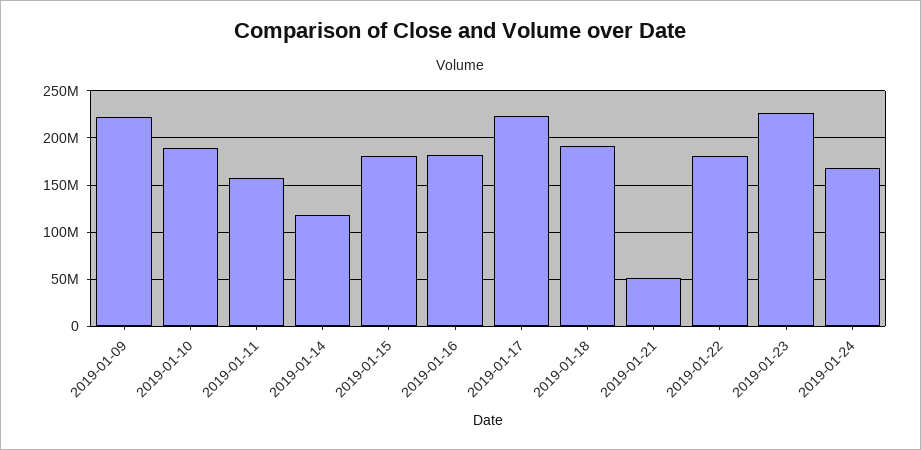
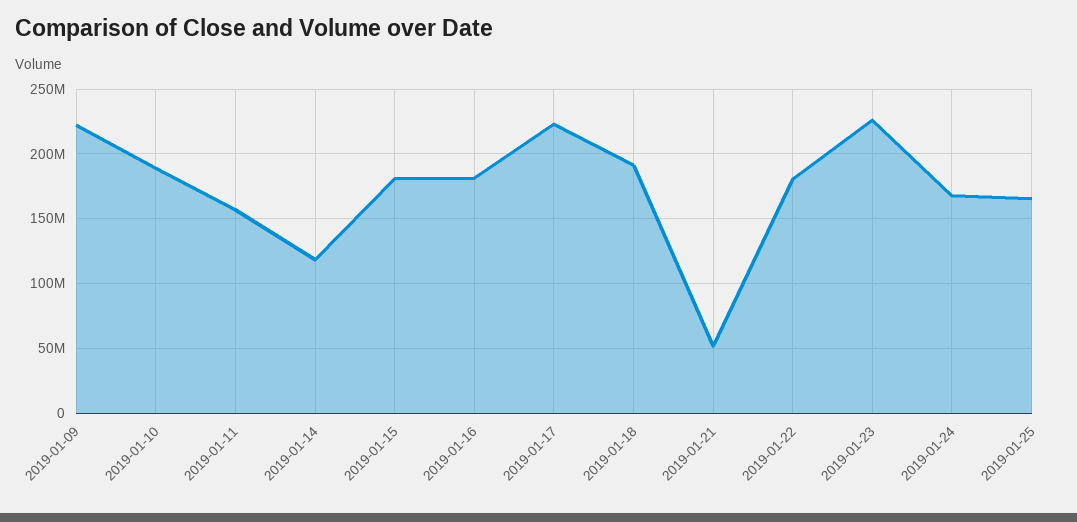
2019-01-25: none -> 165000000

